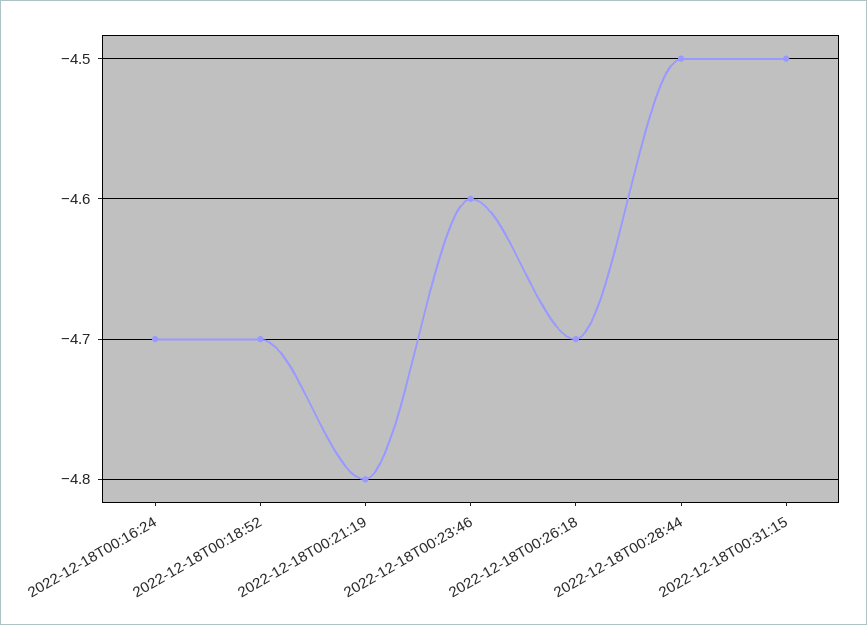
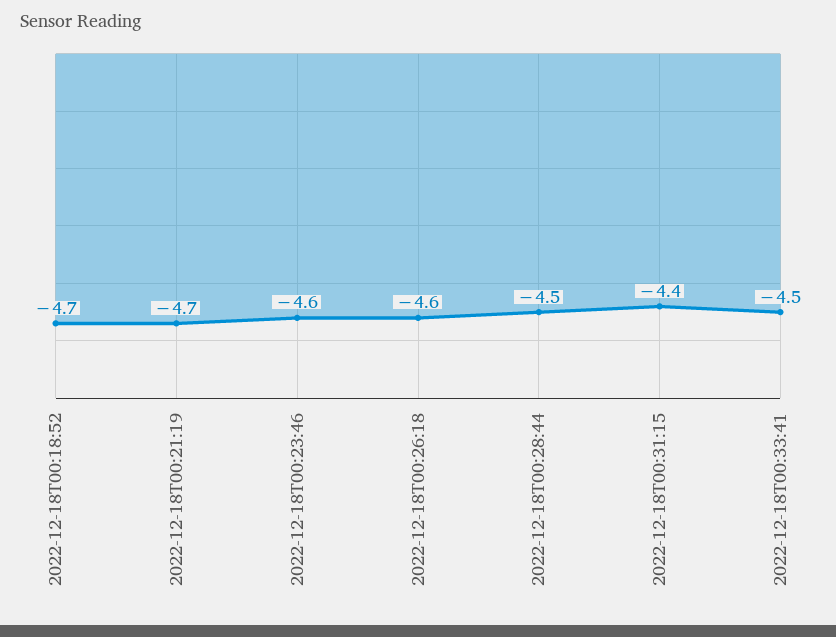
2022-12-18T00:16:24: -4.7 -> none
2022-12-18T00:21:19: -4.8 -> -4.7
2022-12-18T00:26:18: -4.7 -> -4.6
2022-12-18T00:31:15: -4.5 -> -4.4
2022-12-18T00:33:41: none -> -4.5

